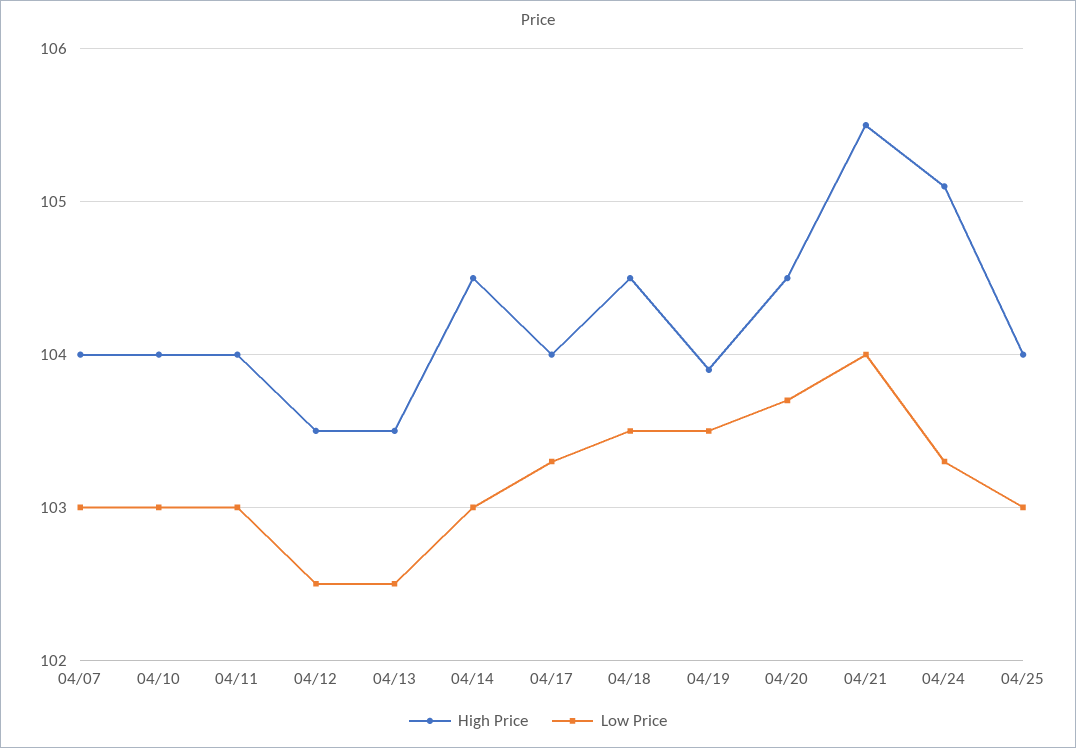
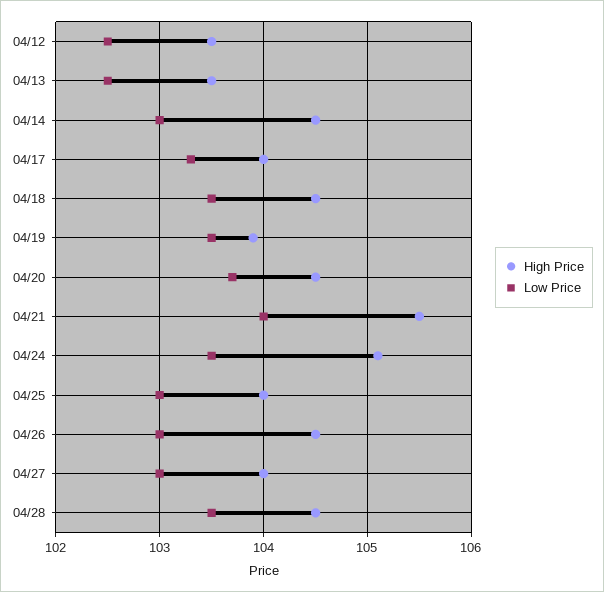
High Price, 04/07: 104 -> none
Low Price, 04/07: 103 -> none
High Price, 04/10: 104 -> none
Low Price, 04/10: 103 -> none
High Price, 04/11: 104 -> none
Low Price, 04/11: 103 -> none
Low Price, 04/24: 103.3 -> 103.5
High Price, 04/26: none -> 104.5
Low Price, 04/26: none -> 103
High Price, 04/27: none -> 104
Low Price, 04/27: none -> 103
High Price, 04/28: none -> 104.5
Low Price, 04/28: none -> 103.5

